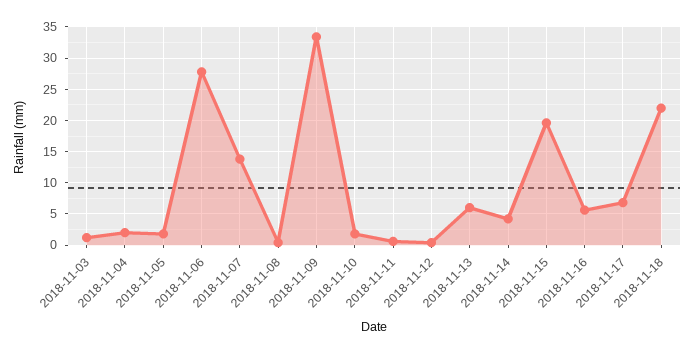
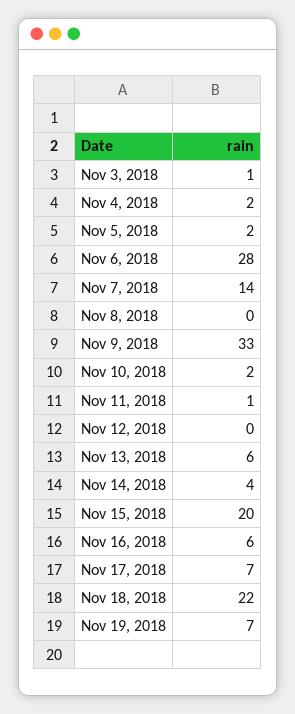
Nov 19, 2018: none -> 7

